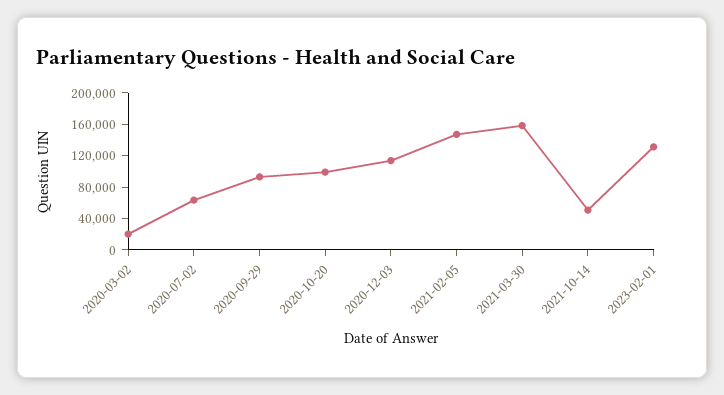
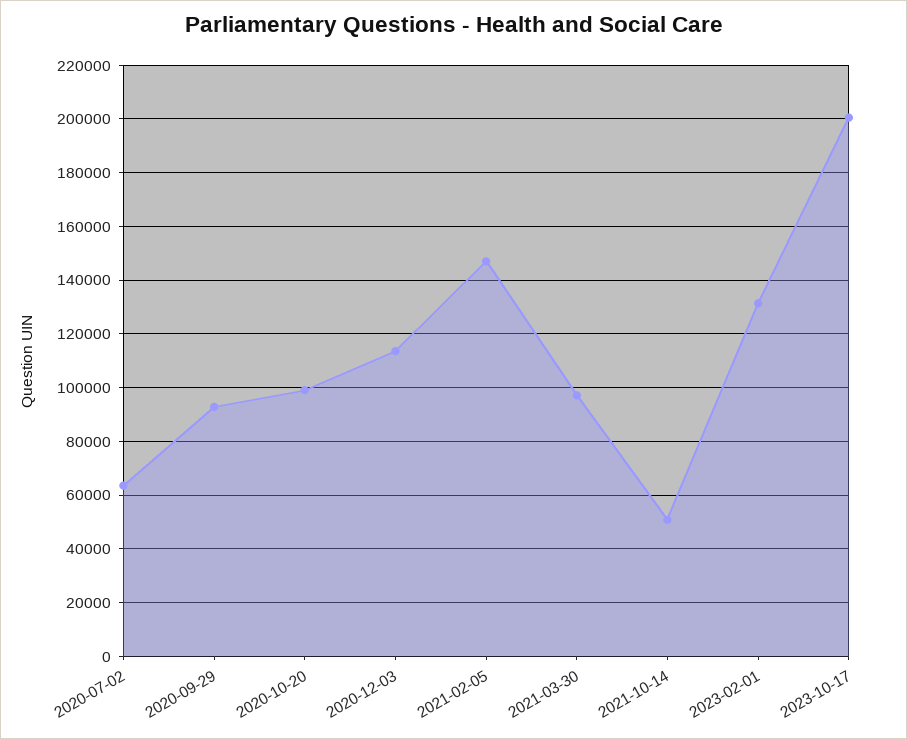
2020-03-02: 20000 -> none
2021-03-30: 160000 -> 97500
2023-10-17: none -> 200000

